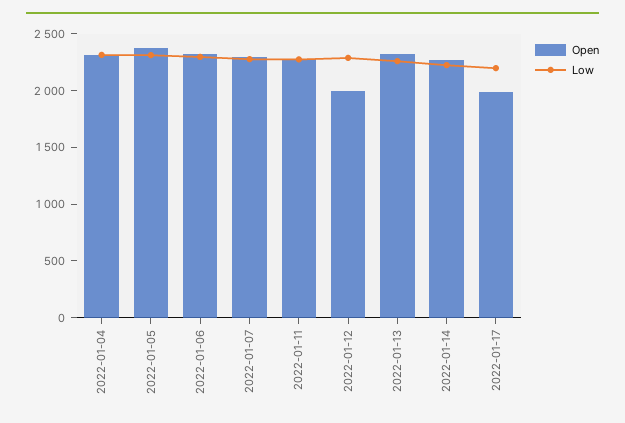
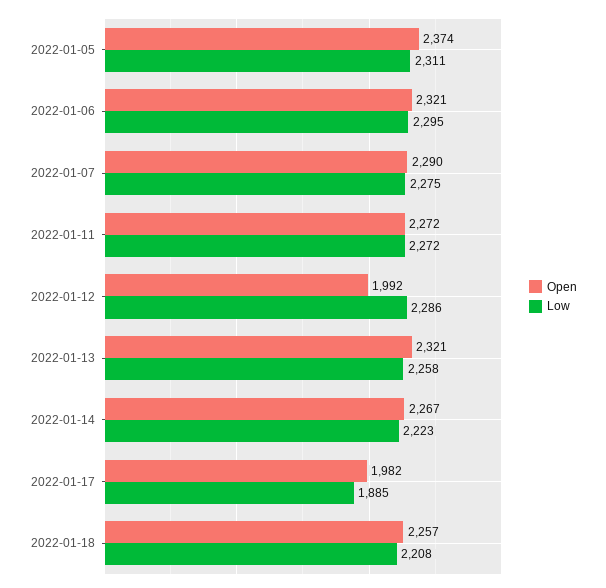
Open, 2022-01-04: 2300 -> none
Low, 2022-01-04: 2300 -> none
Low, 2022-01-17: 2200 -> 1885
Open, 2022-01-18: none -> 2257
Low, 2022-01-18: none -> 2208

